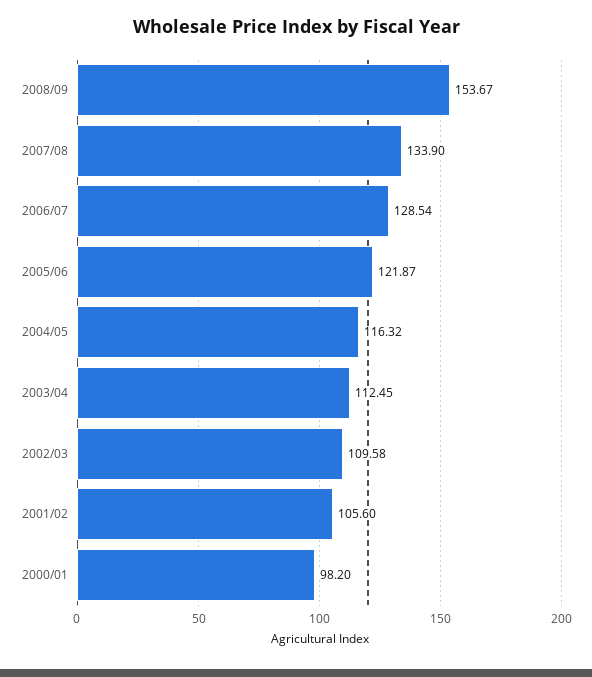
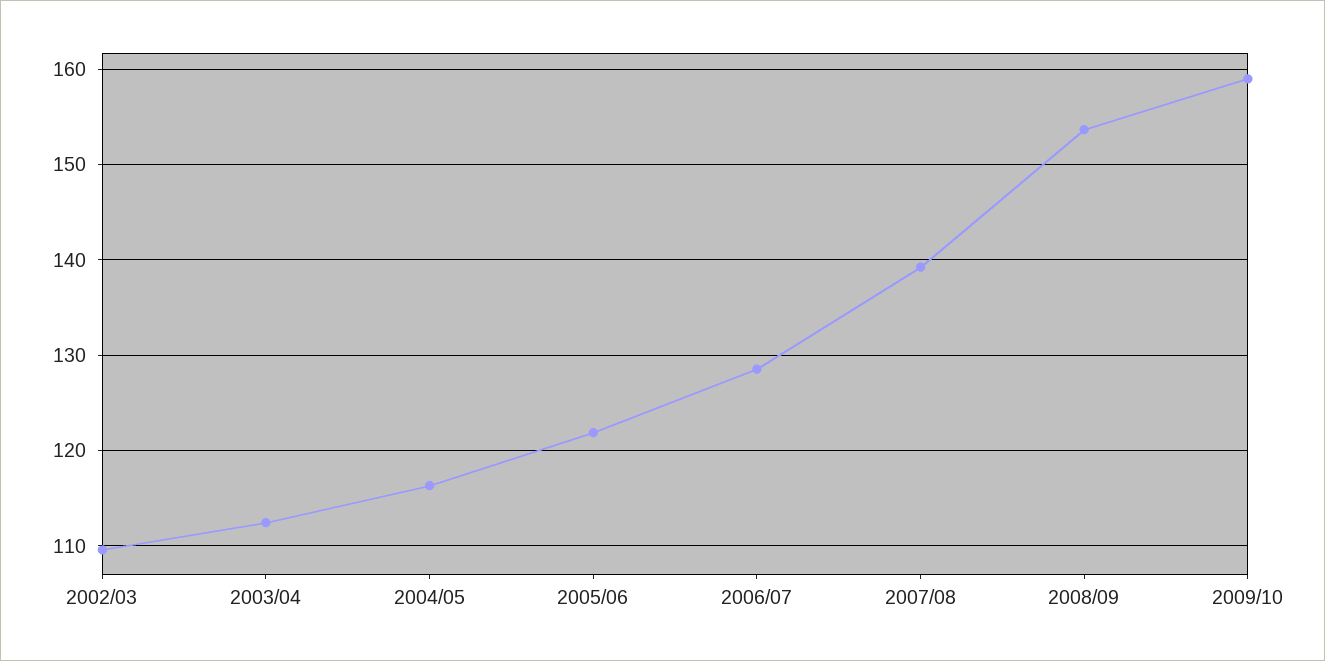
2007/08: 133.9 -> 139
2001/02: 105.6 -> none
2000/01: 98.2 -> none
2009/10: none -> 159

